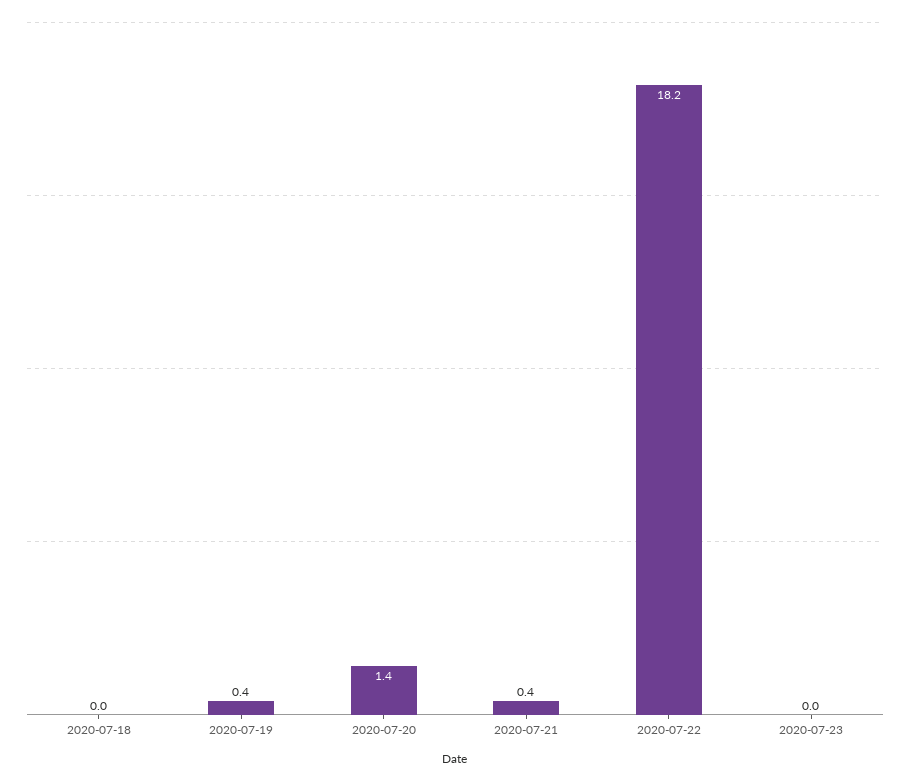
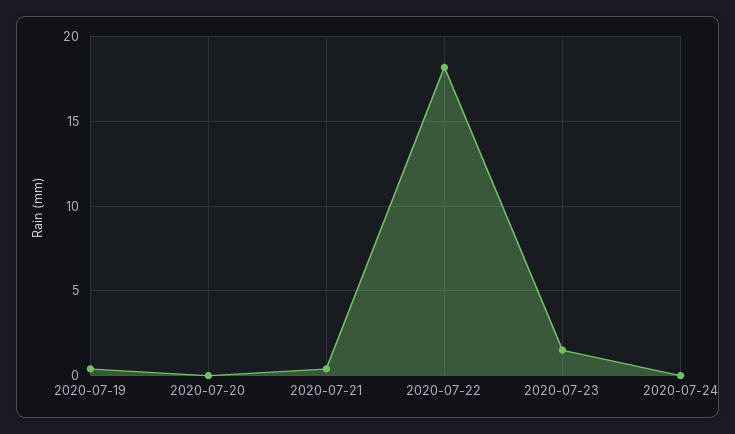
2020-07-18: 0 -> none
2020-07-20: 1.4 -> 0
2020-07-23: 0 -> 1.5
2020-07-24: none -> 0

